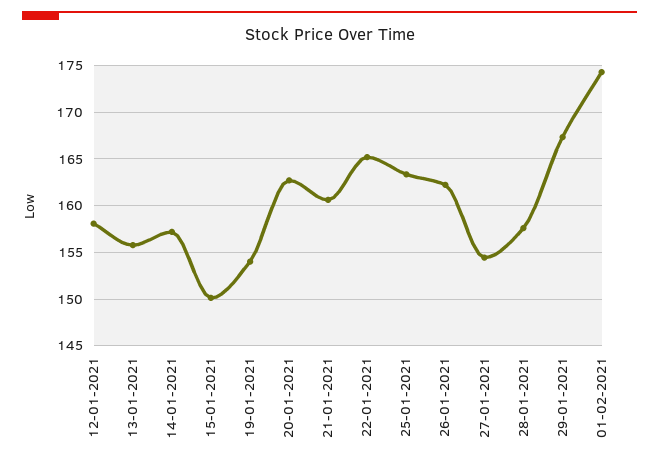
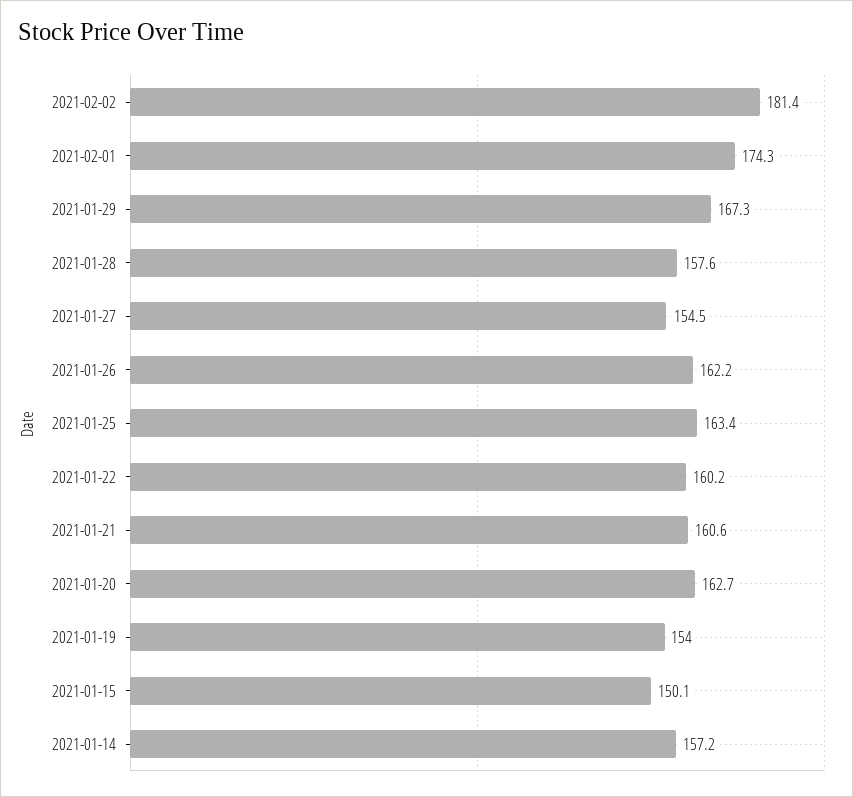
12-01-2021: 158 -> none
13-01-2021: 156 -> none
22-01-2021: 165 -> 160.2
2021-02-02: none -> 181.4

